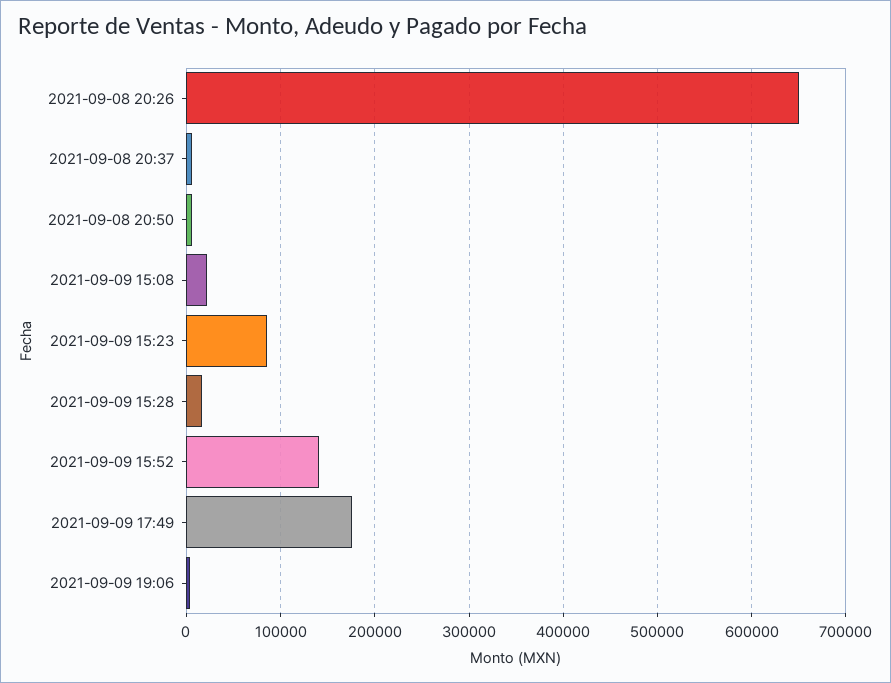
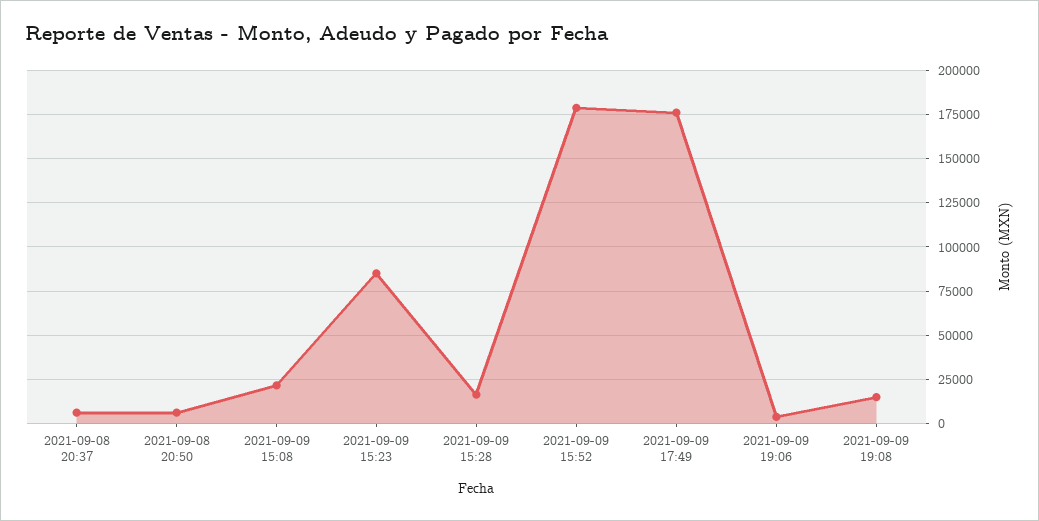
2021-09-08 20:26: 650000 -> none
2021-09-09 15:52: 140000 -> 180000
2021-09-09 19:08: none -> 15000

